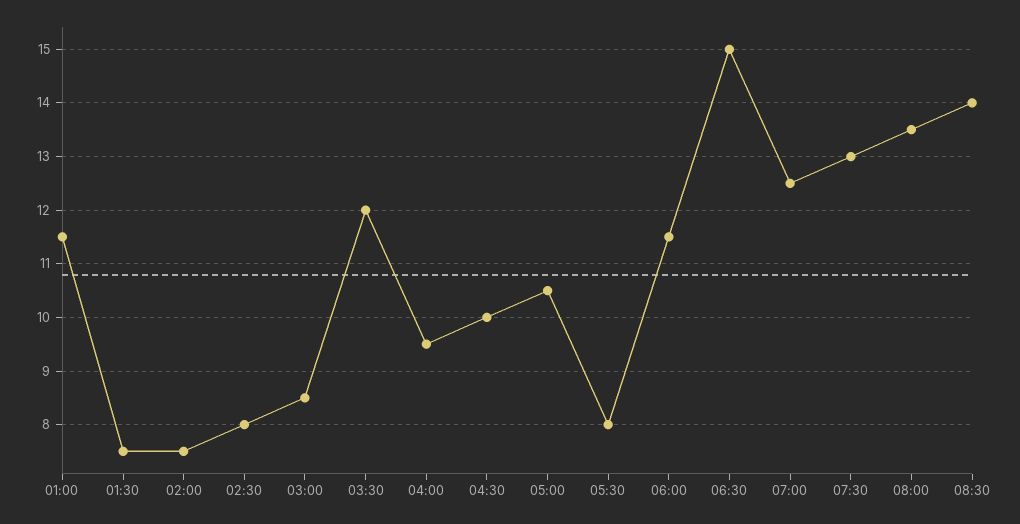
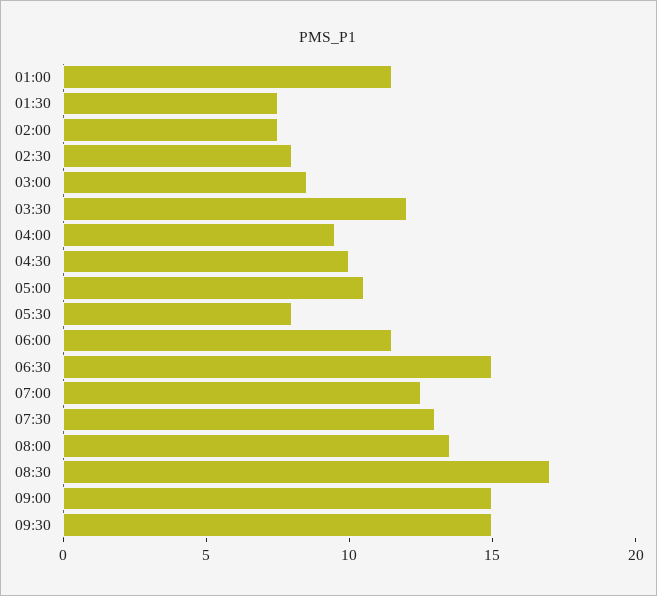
08:30: 14 -> 17
09:00: none -> 15
09:30: none -> 15

